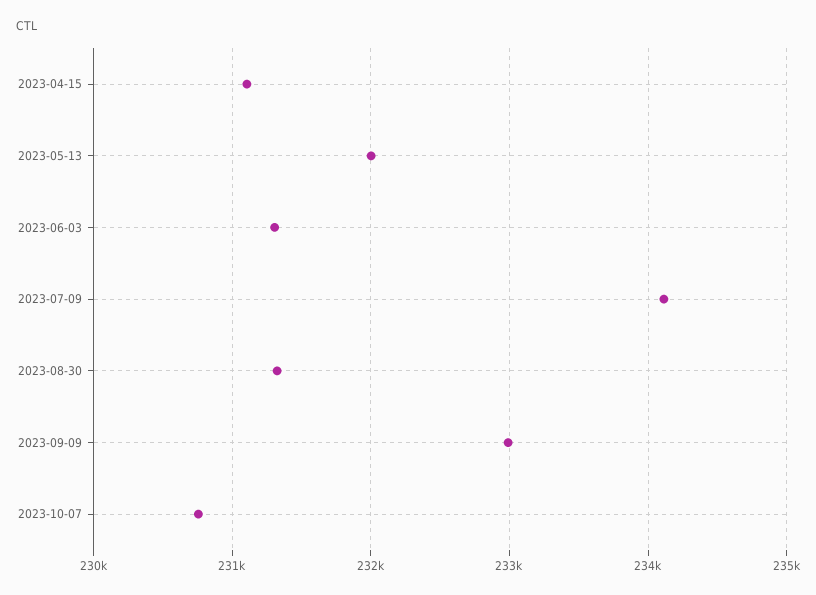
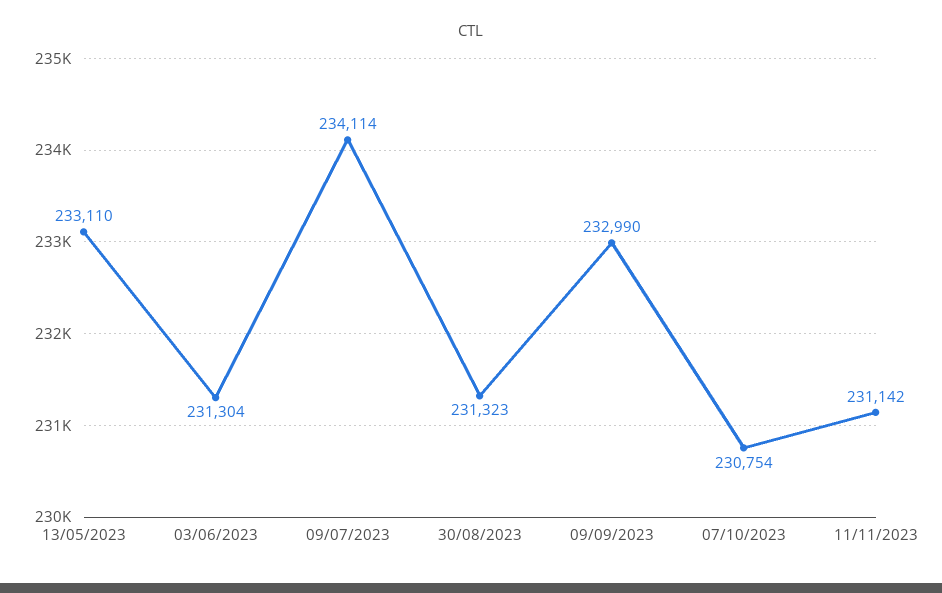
2023-04-15: 231100 -> none
2023-05-13: 232000 -> 233110
11/11/2023: none -> 231142

